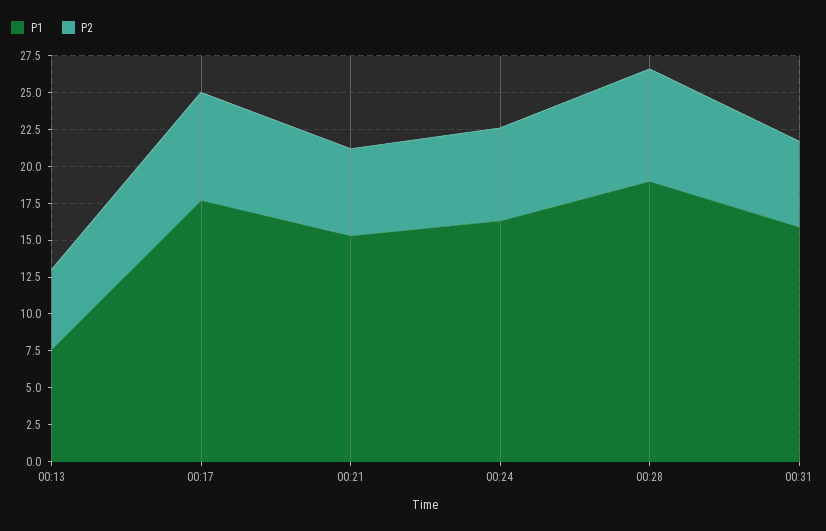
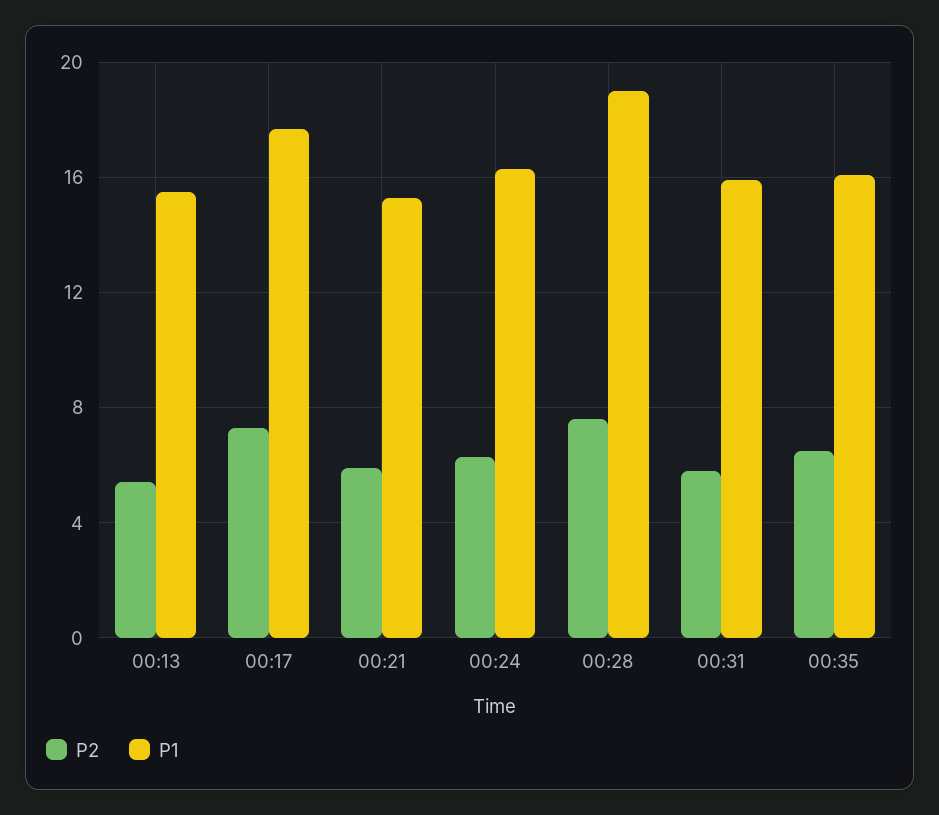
P1, 00:13: 7.5 -> 15.5
P2, 00:35: none -> 6.5
P1, 00:35: none -> 16

